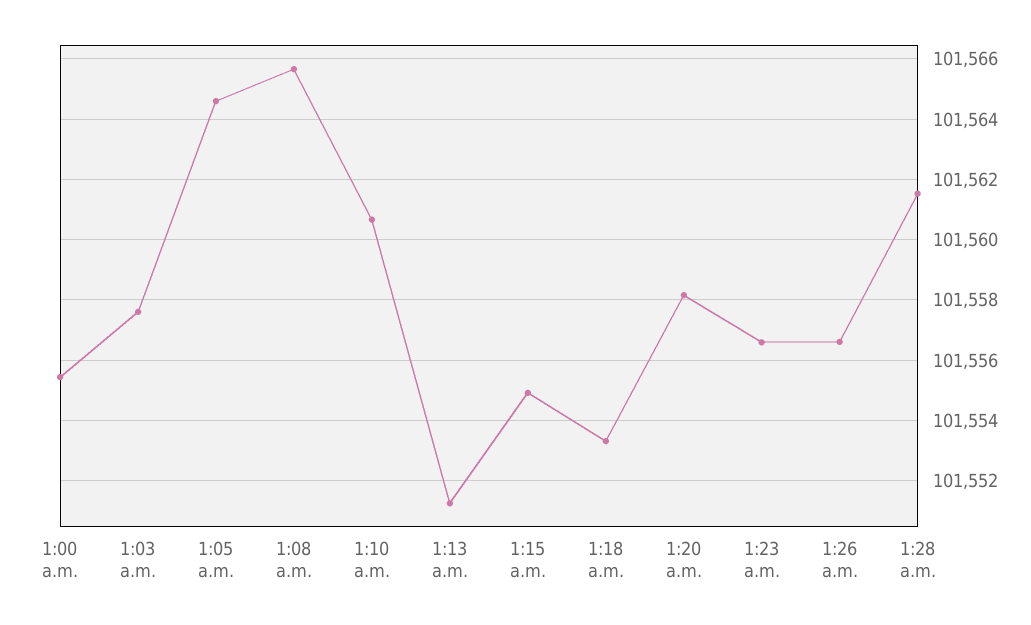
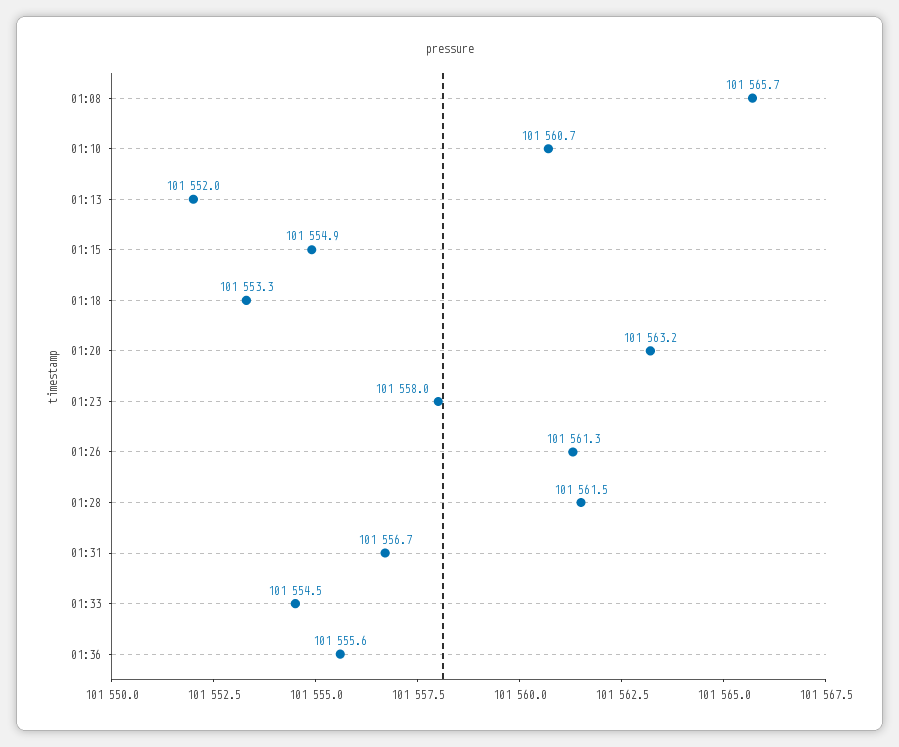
1:00 a.m.: 101555.4 -> none
1:03 a.m.: 101557.6 -> none
1:05 a.m.: 101564.6 -> none
1:13 a.m.: 101551.2 -> 101552
1:20 a.m.: 101558.2 -> 101563.2
1:23 a.m.: 101556.6 -> 101558
1:26 a.m.: 101556.6 -> 101561.3
01:31: none -> 101556.7
01:33: none -> 101554.5
01:36: none -> 101555.6

